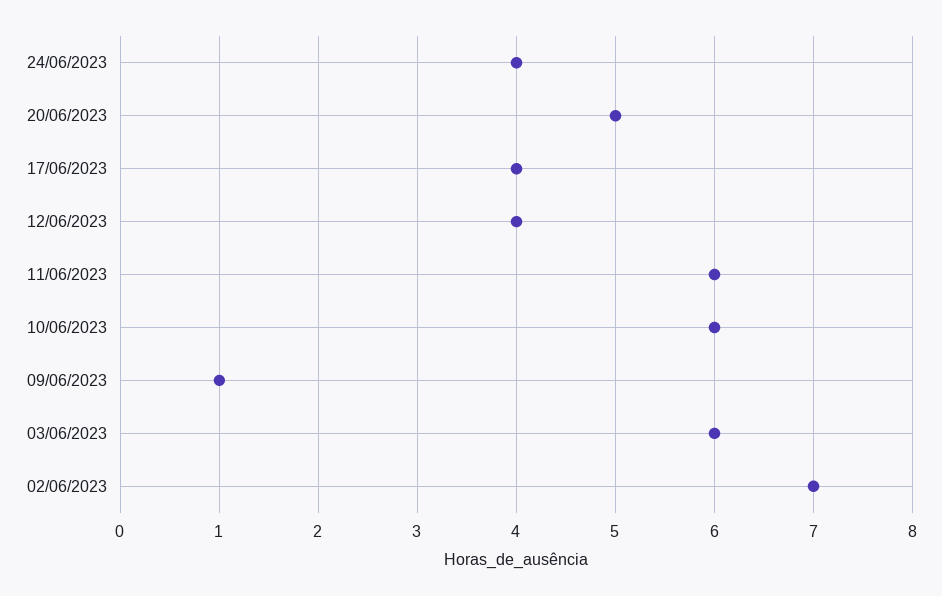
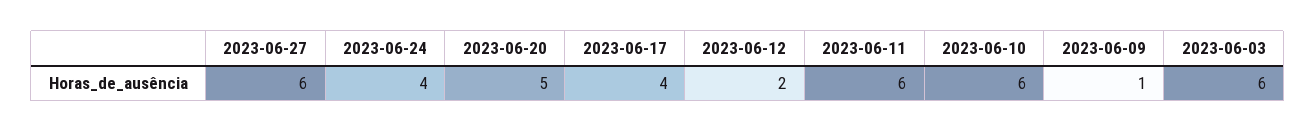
12/06/2023: 4 -> 2
02/06/2023: 7 -> none
2023-06-27: none -> 6

